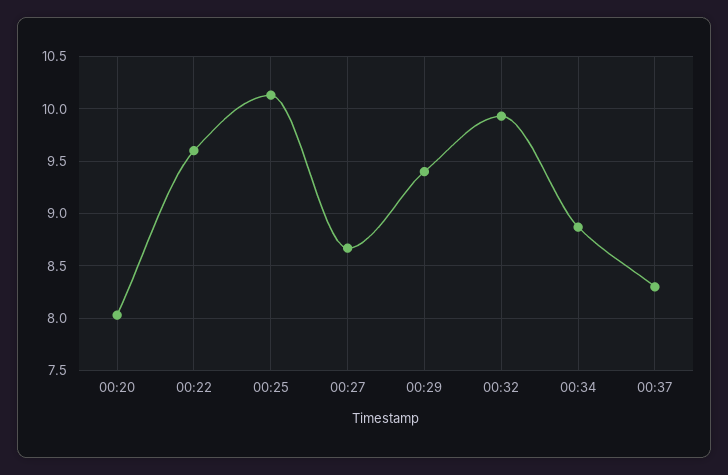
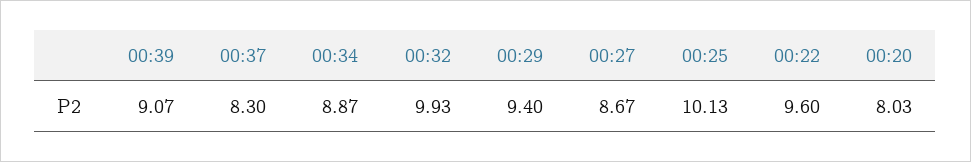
00:39: none -> 9.07

